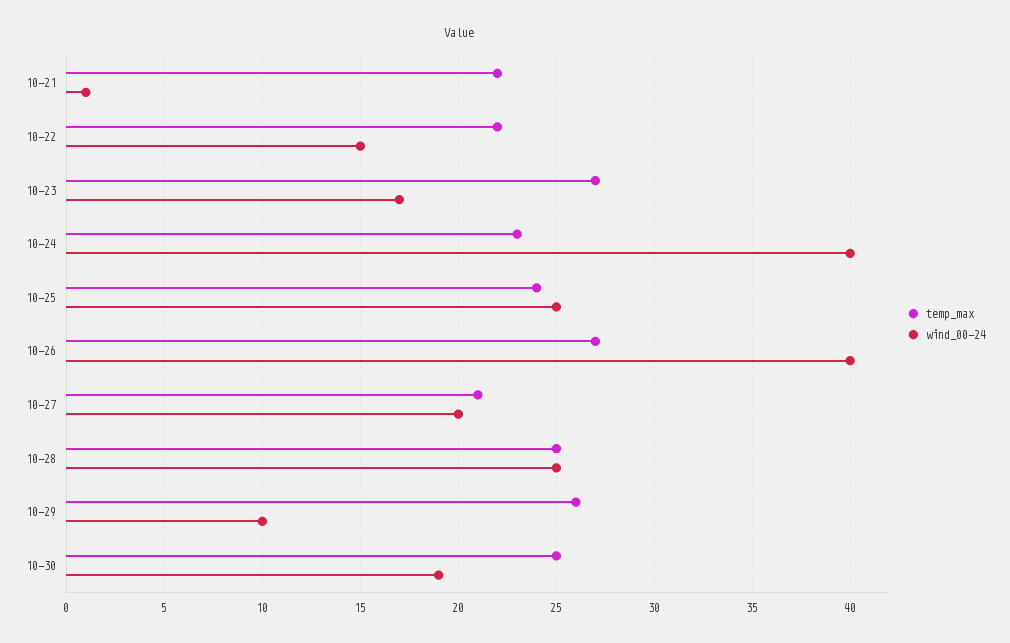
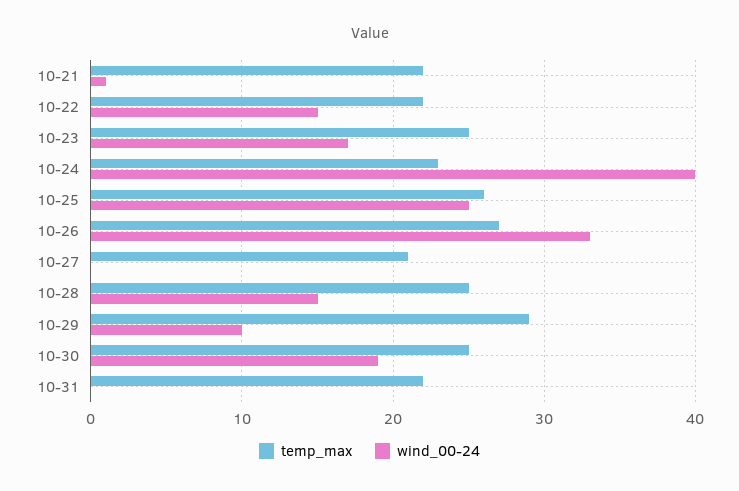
temp_max, 10-23: 27 -> 25
temp_max, 10-25: 24 -> 26
wind_00-24, 10-26: 40 -> 33
wind_00-24, 10-27: 20 -> 0
wind_00-24, 10-28: 25 -> 15
temp_max, 10-29: 26 -> 29
temp_max, 10-31: none -> 22
wind_00-24, 10-31: none -> 0

